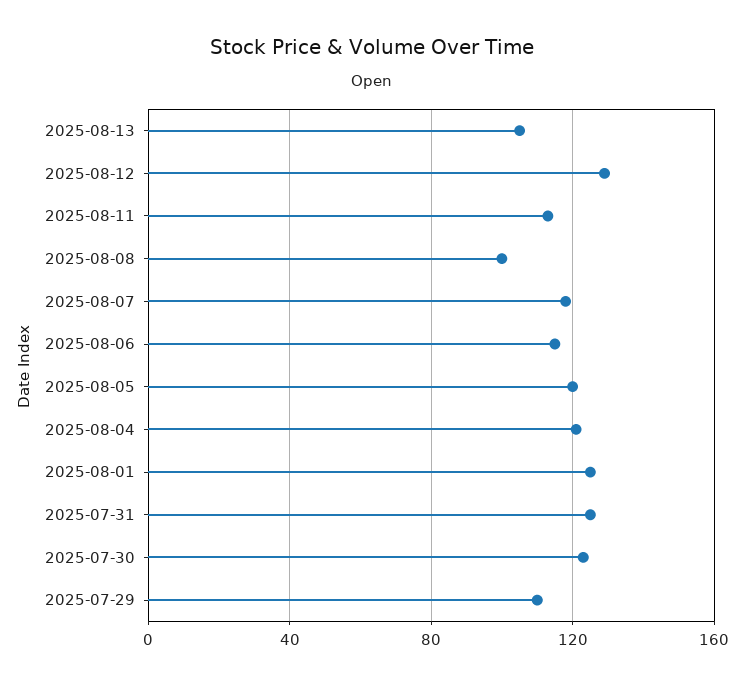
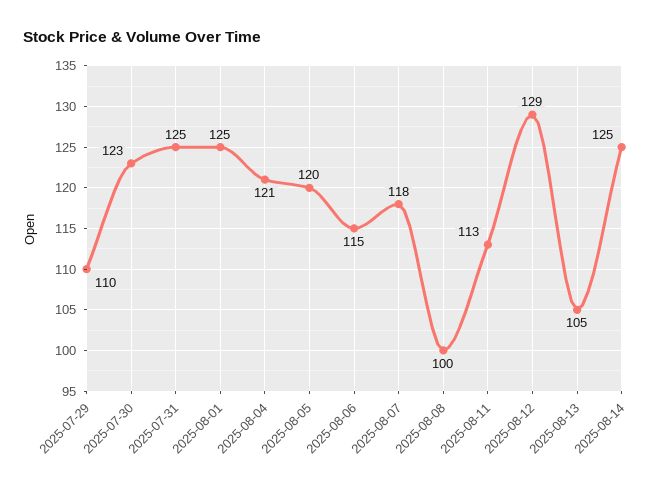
2025-08-14: none -> 125

